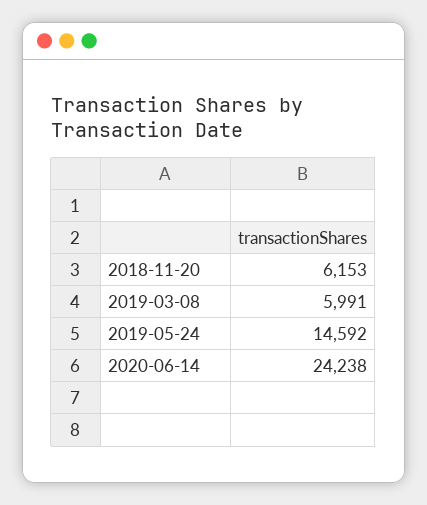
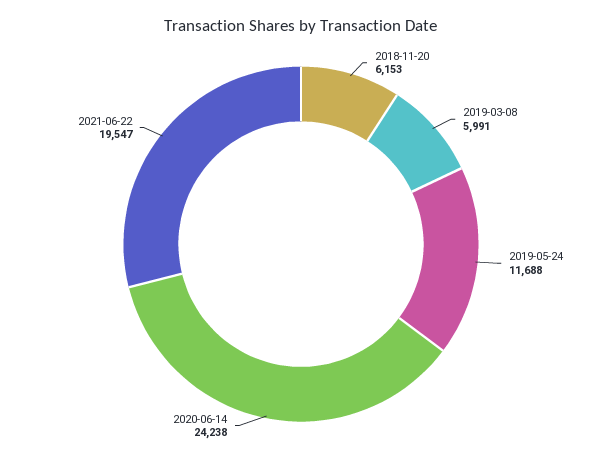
2019-05-24: 14592 -> 11688
2021-06-22: none -> 19547

